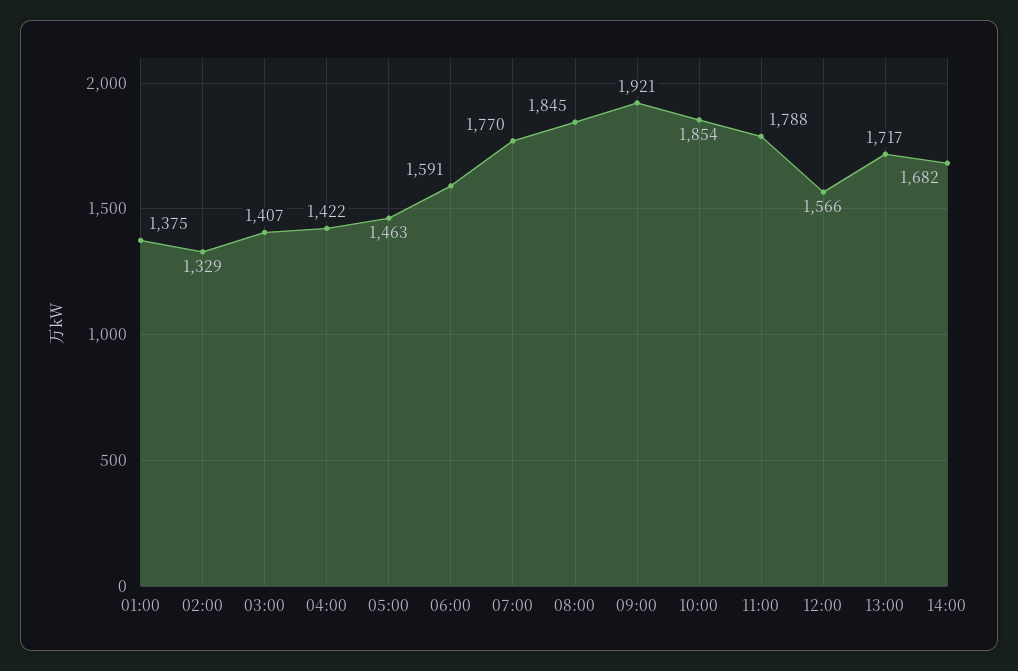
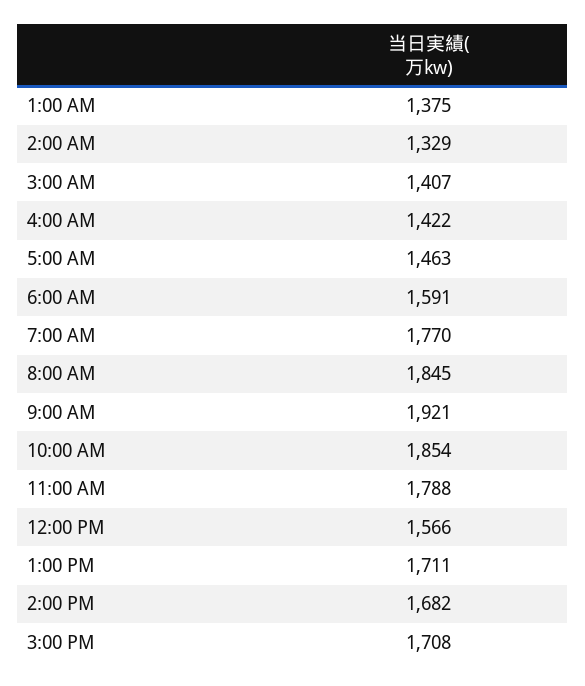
13:00: 1717 -> 1711
3:00 PM: none -> 1708

